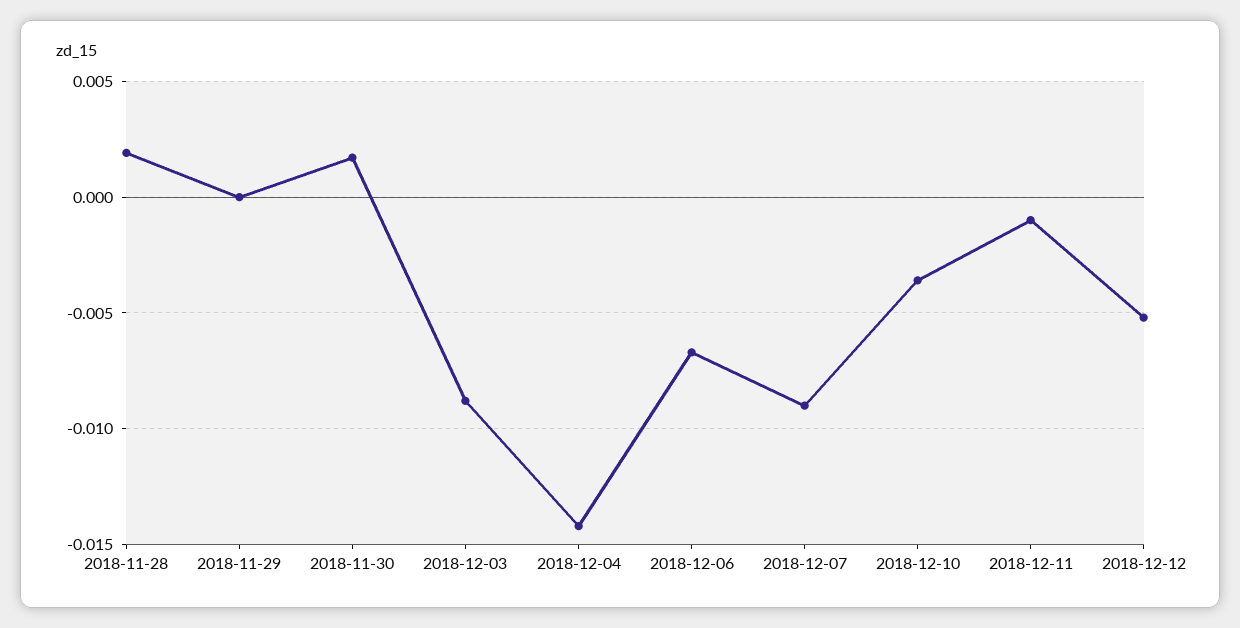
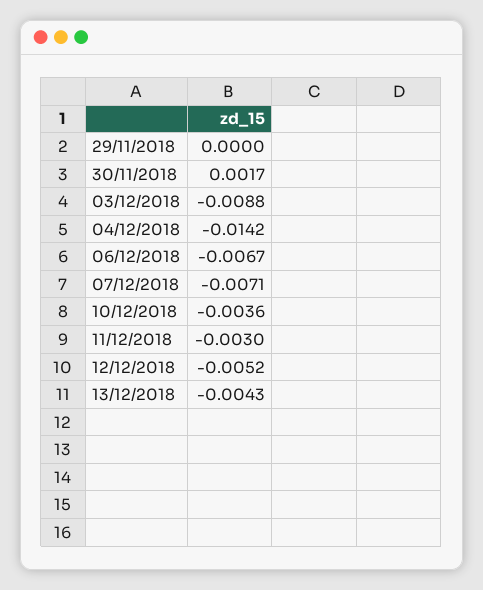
2018-11-28: 0.002 -> none
2018-12-07: -0.009 -> -0.0071
2018-12-11: -0.001 -> -0.003
13/12/2018: none -> -0.0043

